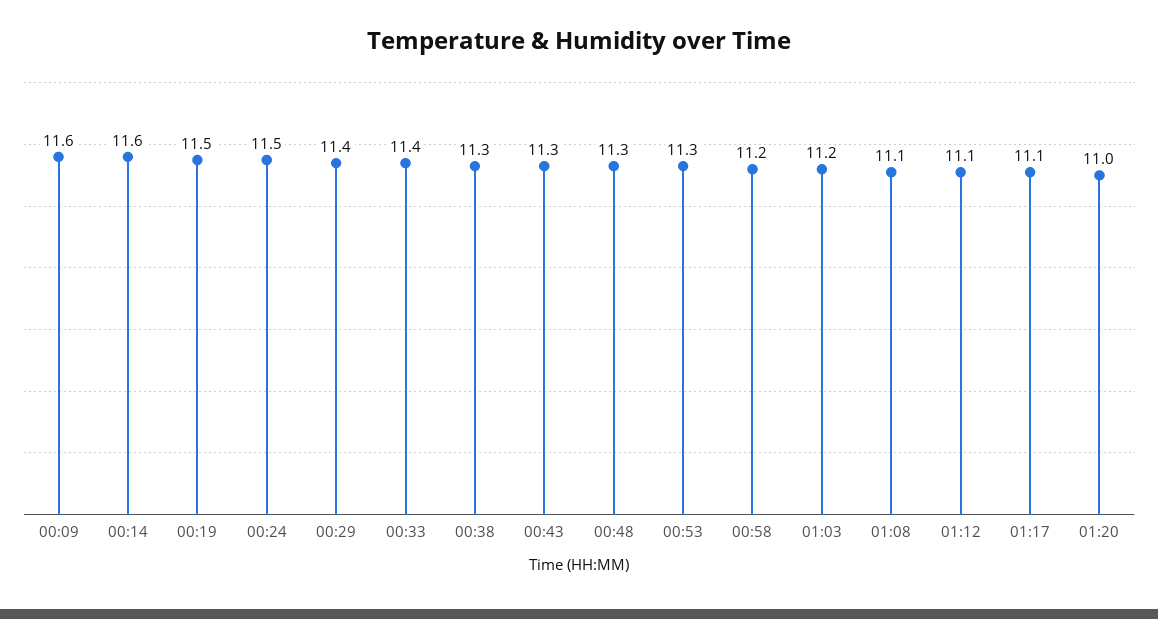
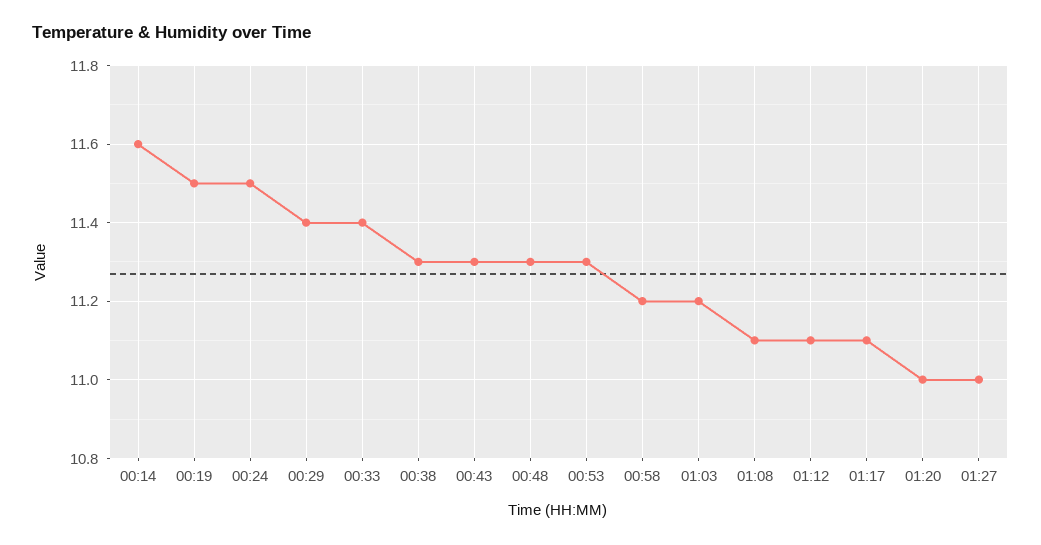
00:09: 11.6 -> none
01:27: none -> 11

